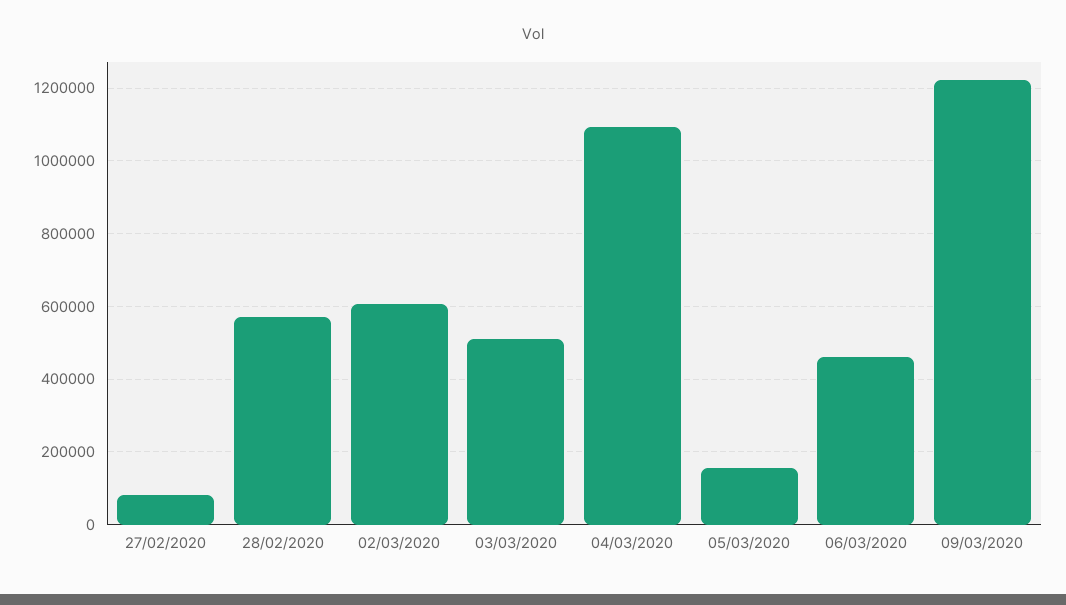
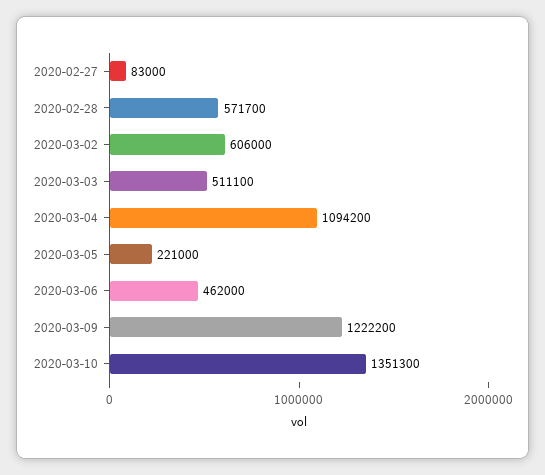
05/03/2020: 160000 -> 221000
2020-03-10: none -> 1351300

